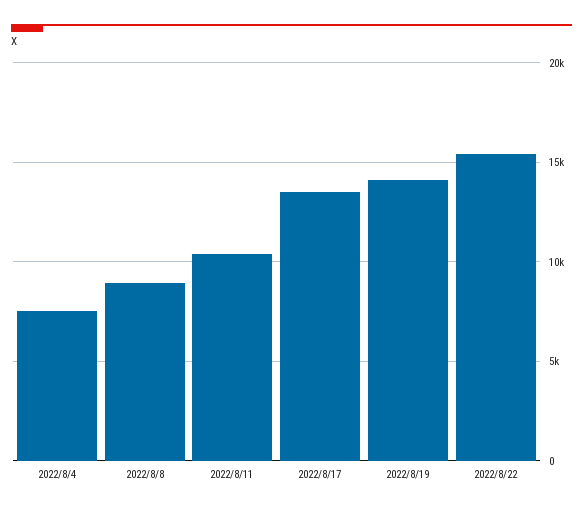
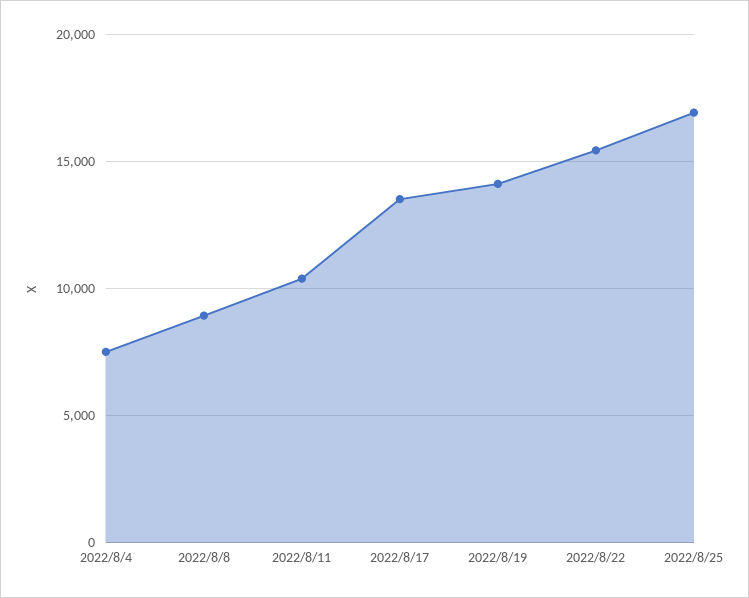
2022/8/25: none -> 17000

